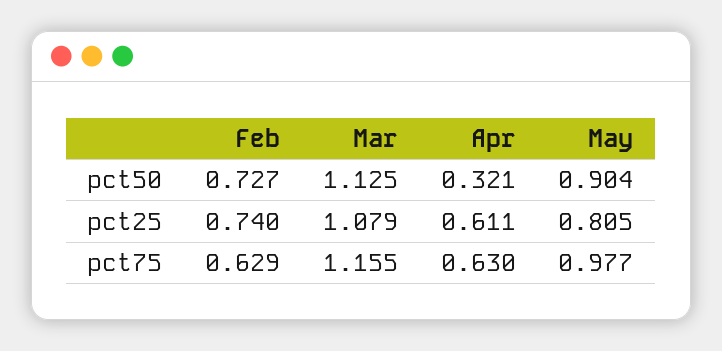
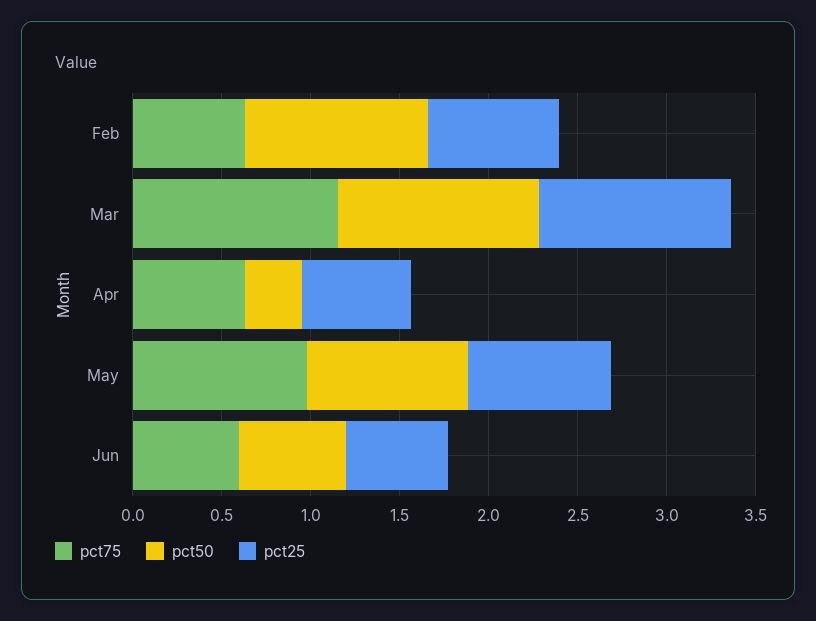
pct50, Feb: 0.727 -> 1
pct75, Jun: none -> 0.6
pct50, Jun: none -> 0.6
pct25, Jun: none -> 0.6

